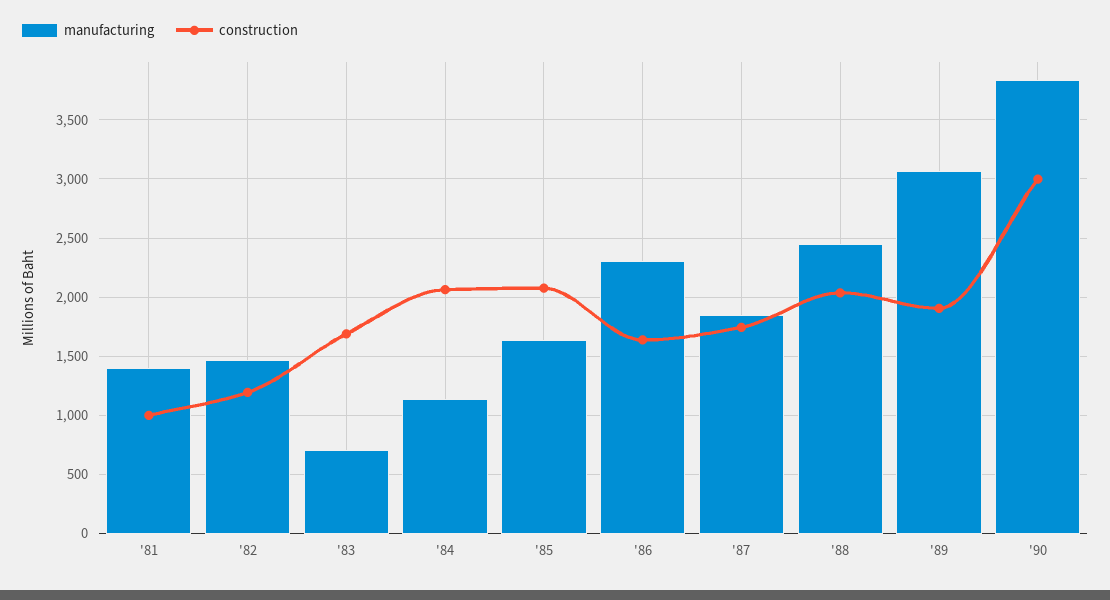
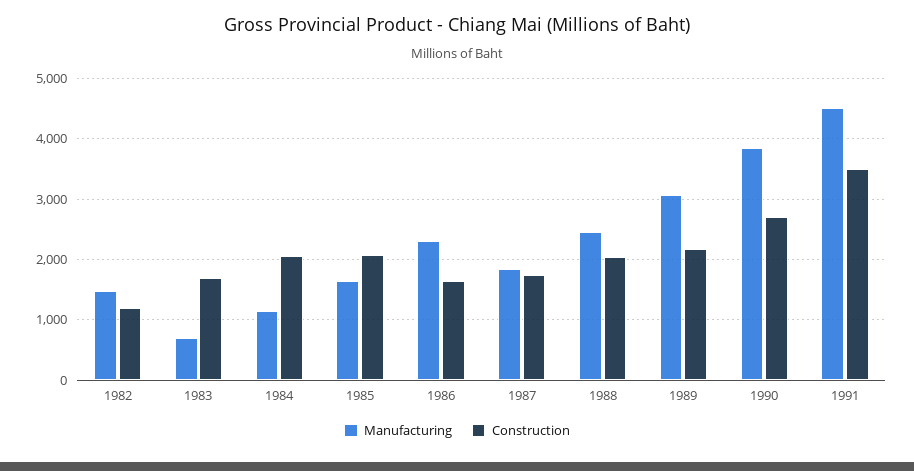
manufacturing, '81: 1400 -> none
construction, '81: 1000 -> none
construction, '89: 1900 -> 2200
construction, '90: 3000 -> 2700
manufacturing, 1991: none -> 4500
construction, 1991: none -> 3500

